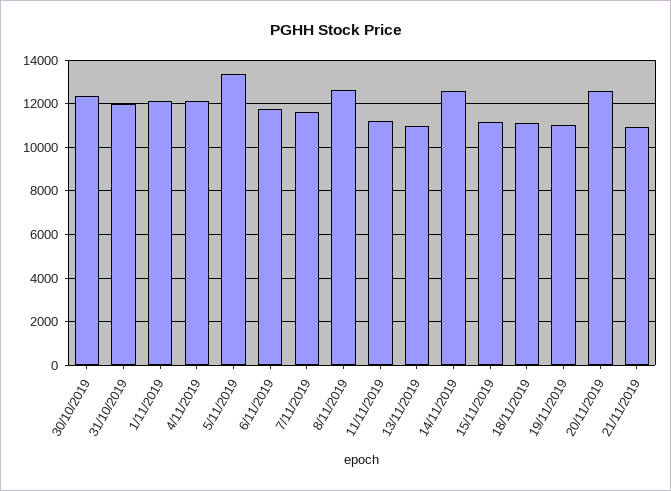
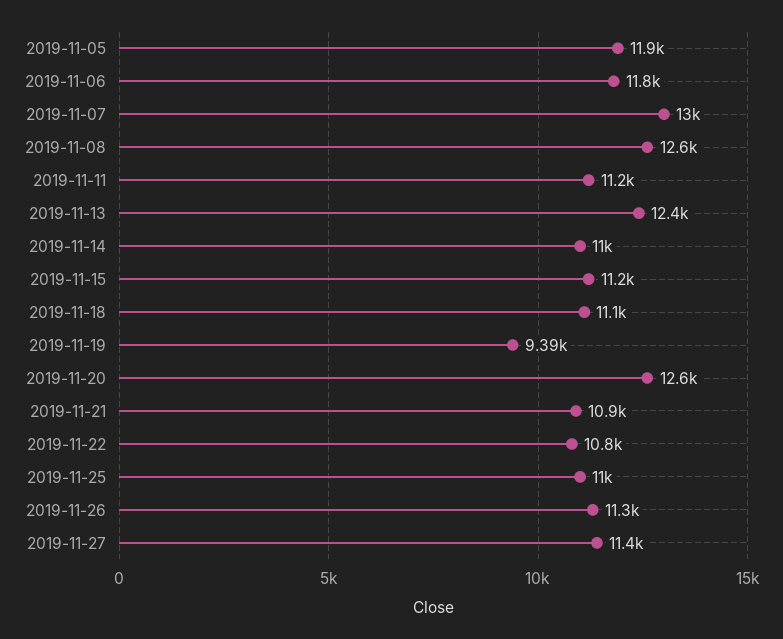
30/10/2019: 12500 -> none
31/10/2019: 12000 -> none
1/11/2019: 12000 -> none
4/11/2019: 12000 -> none
5/11/2019: 13500 -> 11900
7/11/2019: 11500 -> 13000
13/11/2019: 11000 -> 12400
14/11/2019: 12500 -> 11000
19/11/2019: 11000 -> 9390
2019-11-22: none -> 10800
2019-11-25: none -> 11000
2019-11-26: none -> 11300
2019-11-27: none -> 11400

